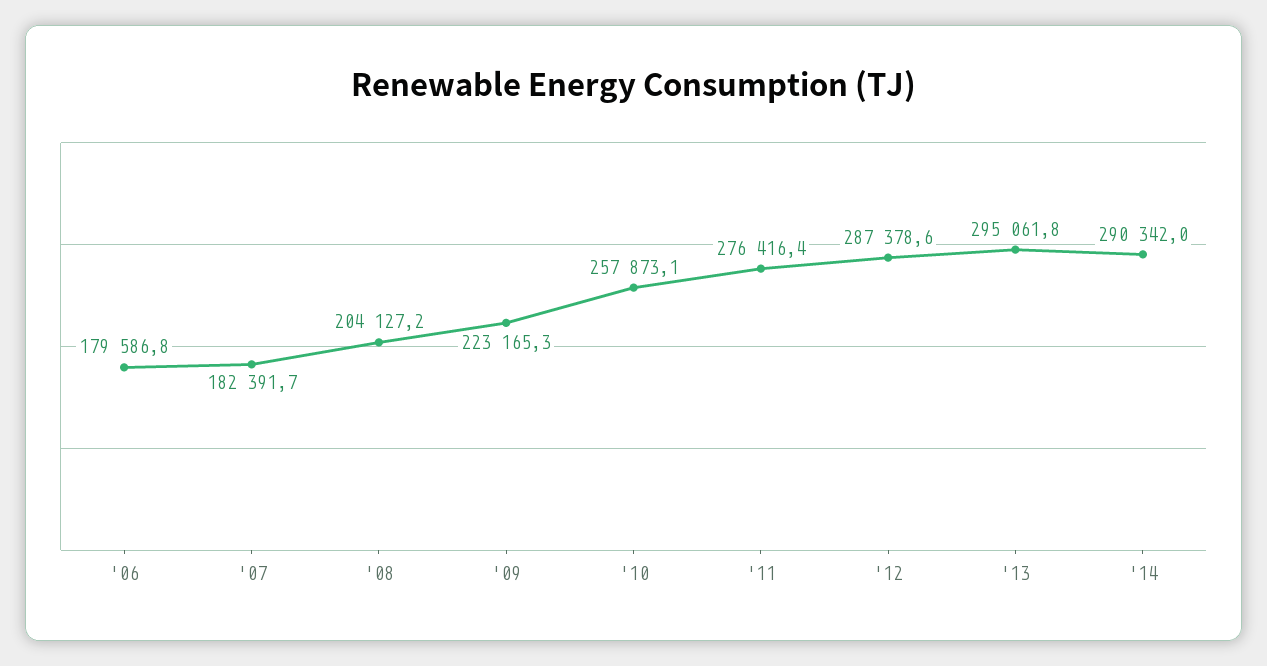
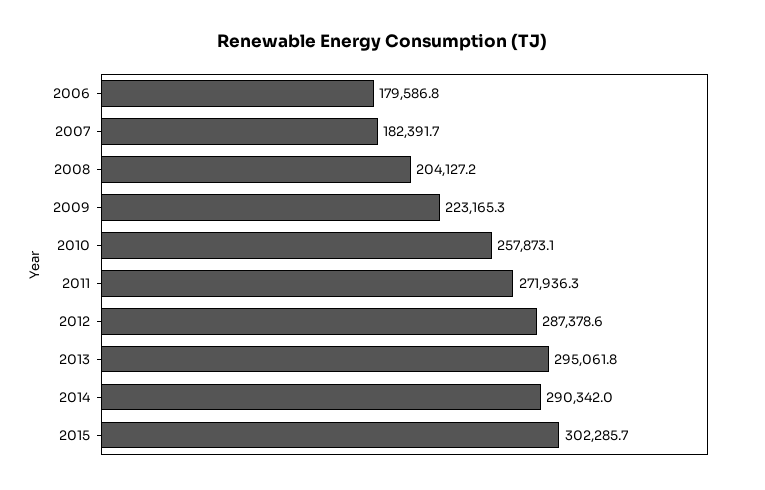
'11: 276416.4 -> 271936.3
2015: none -> 302285.7

